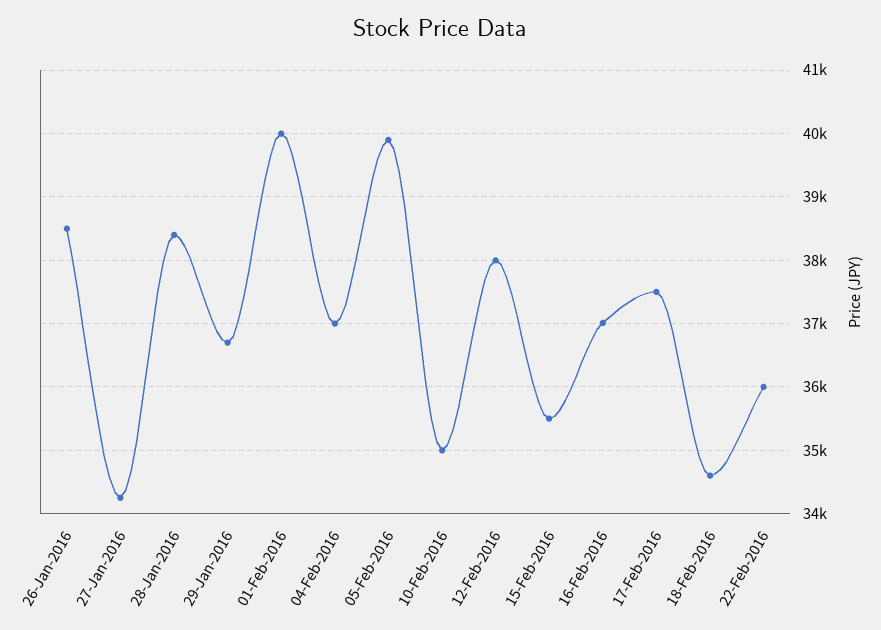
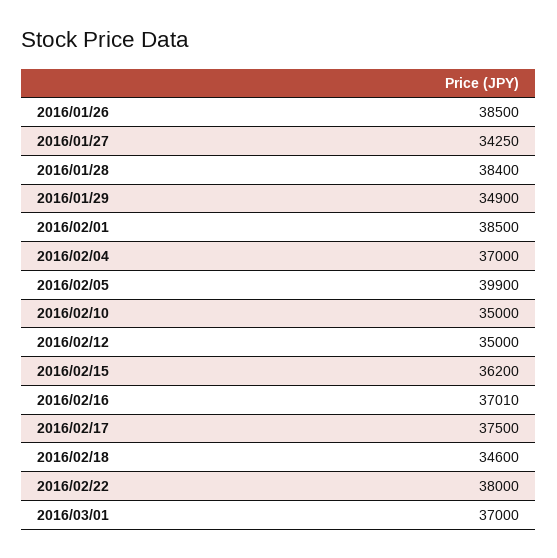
29-Jan-2016: 36700 -> 34900
01-Feb-2016: 40000 -> 38500
12-Feb-2016: 38000 -> 35000
15-Feb-2016: 35500 -> 36200
22-Feb-2016: 36000 -> 38000
2016/03/01: none -> 37000

